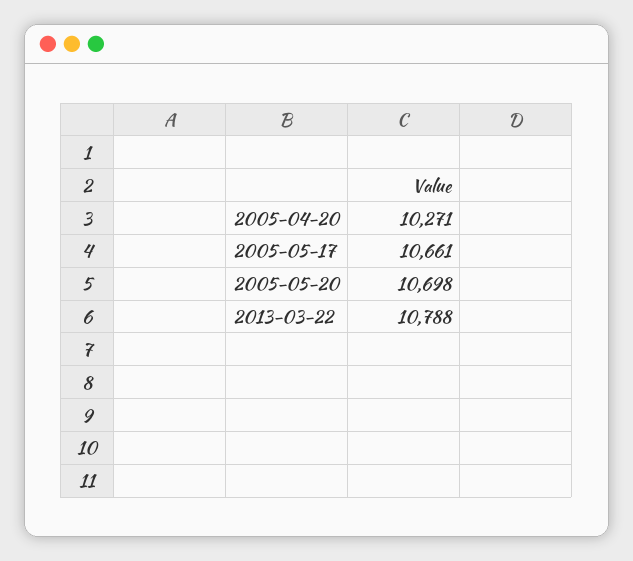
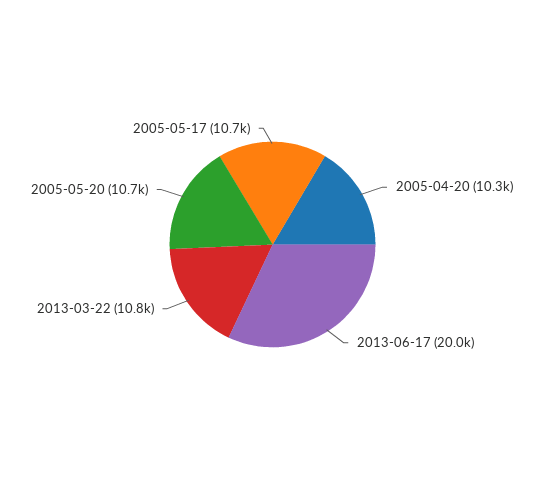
2013-06-17: none -> 20000

